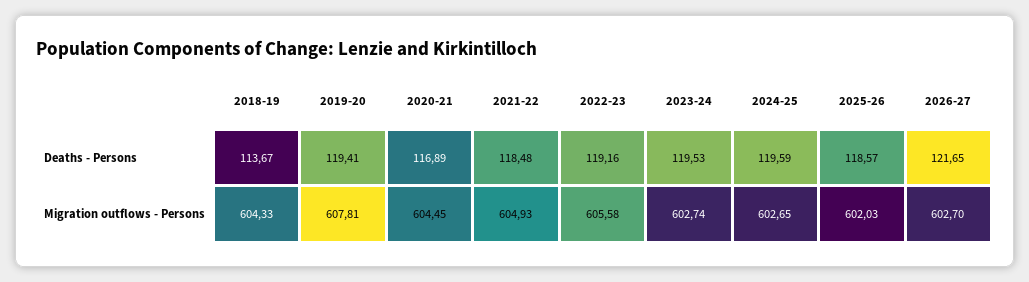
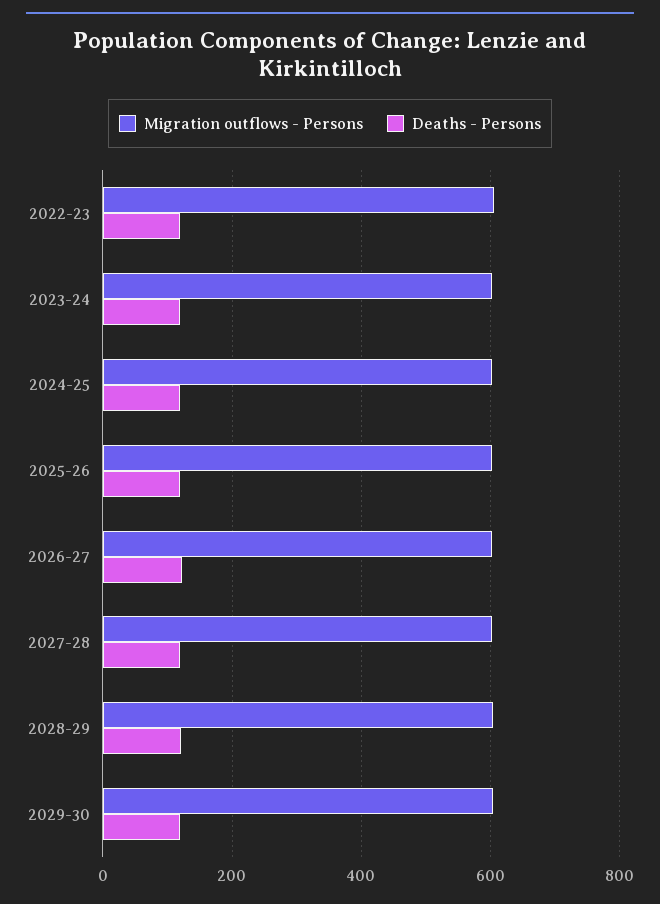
Deaths - Persons, 2018-19: 113.67 -> none
Deaths - Persons, 2019-20: 119.41 -> none
Deaths - Persons, 2020-21: 116.89 -> none
Deaths - Persons, 2021-22: 118.48 -> none
Migration outflows - Persons, 2018-19: 604.33 -> none
Migration outflows - Persons, 2019-20: 607.81 -> none
Migration outflows - Persons, 2020-21: 604.45 -> none
Migration outflows - Persons, 2021-22: 604.93 -> none
Migration outflows - Persons, 2027-28: none -> 600
Deaths - Persons, 2027-28: none -> 120
Migration outflows - Persons, 2028-29: none -> 600
Deaths - Persons, 2028-29: none -> 120
Migration outflows - Persons, 2029-30: none -> 600
Deaths - Persons, 2029-30: none -> 120

